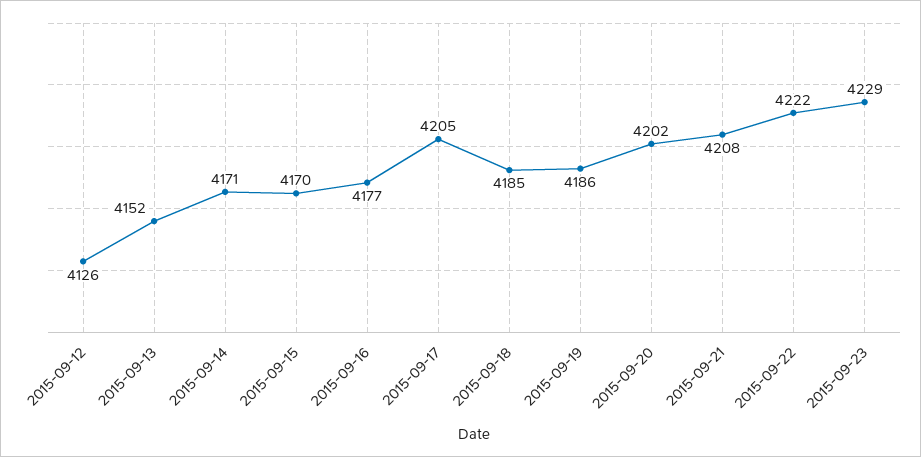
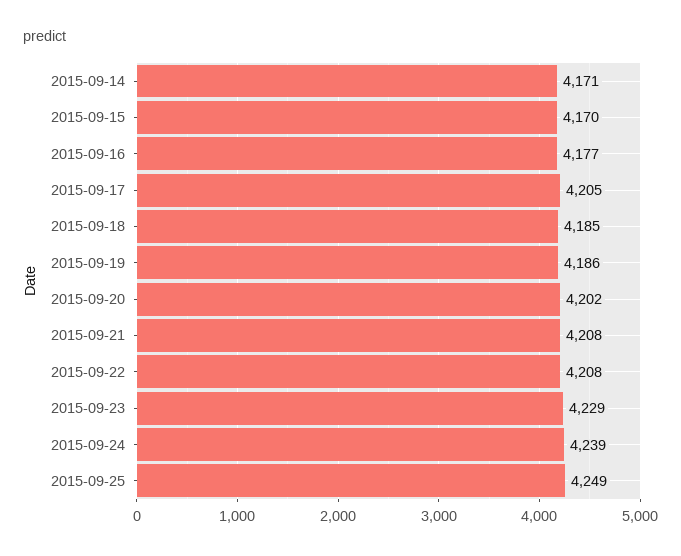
2015-09-12: 4126 -> none
2015-09-13: 4152 -> none
2015-09-22: 4222 -> 4208
2015-09-24: none -> 4239
2015-09-25: none -> 4249

